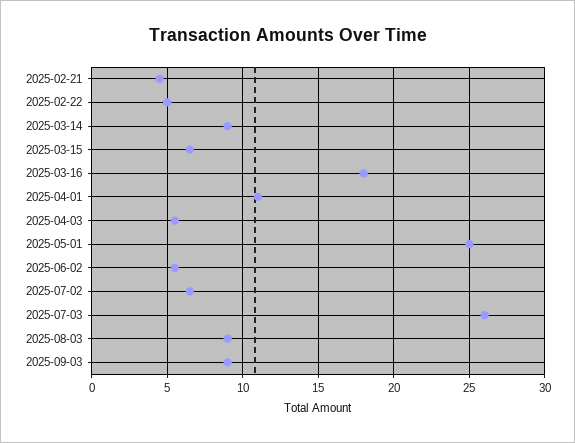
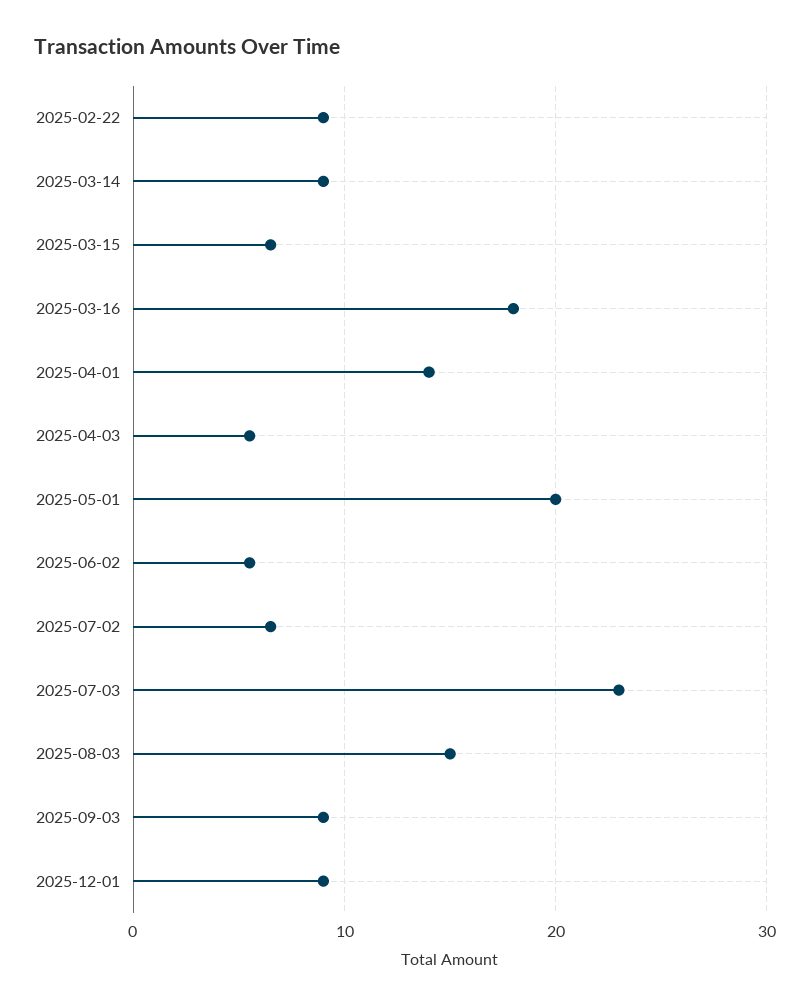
2025-02-21: 4.5 -> none
2025-02-22: 5 -> 9
2025-04-01: 11 -> 14
2025-05-01: 25 -> 20
2025-07-03: 26 -> 23
2025-08-03: 9 -> 15
2025-12-01: none -> 9

